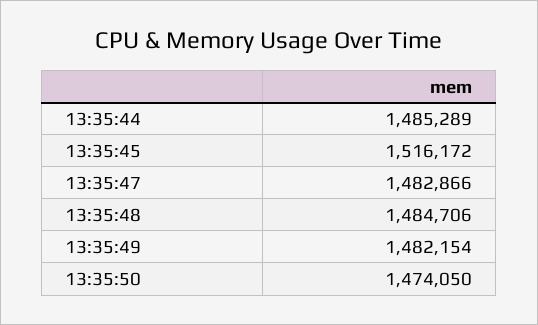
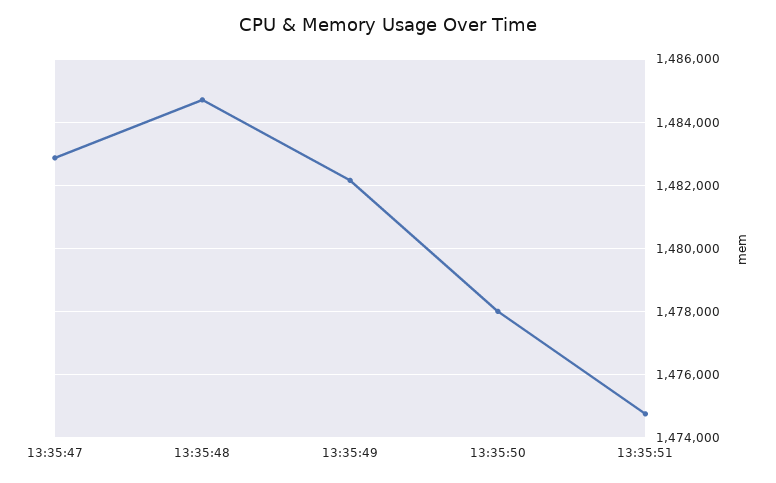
13:35:44: 1485289 -> none
13:35:45: 1516172 -> none
13:35:50: 1474050 -> 1478000
13:35:51: none -> 1474800

